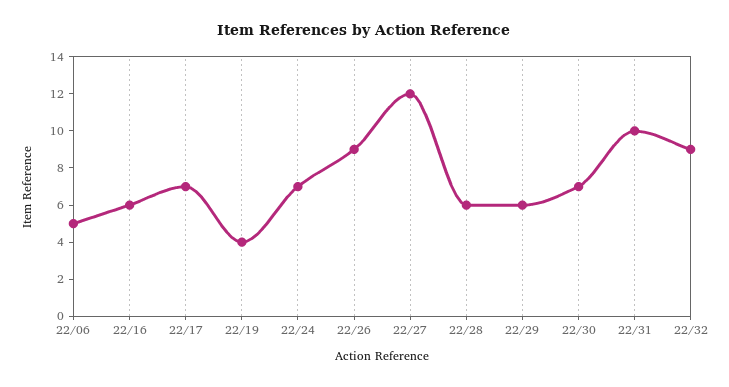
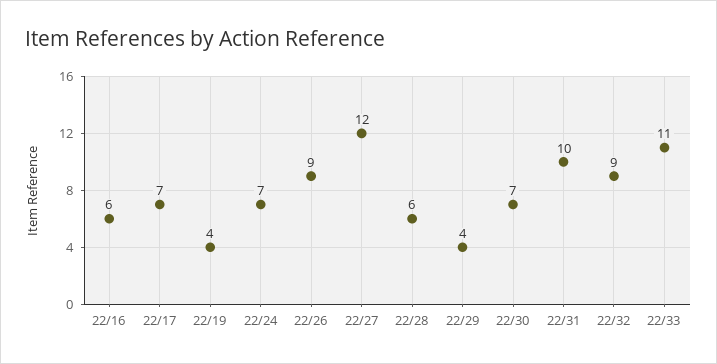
22/06: 5 -> none
22/29: 6 -> 4
22/33: none -> 11

